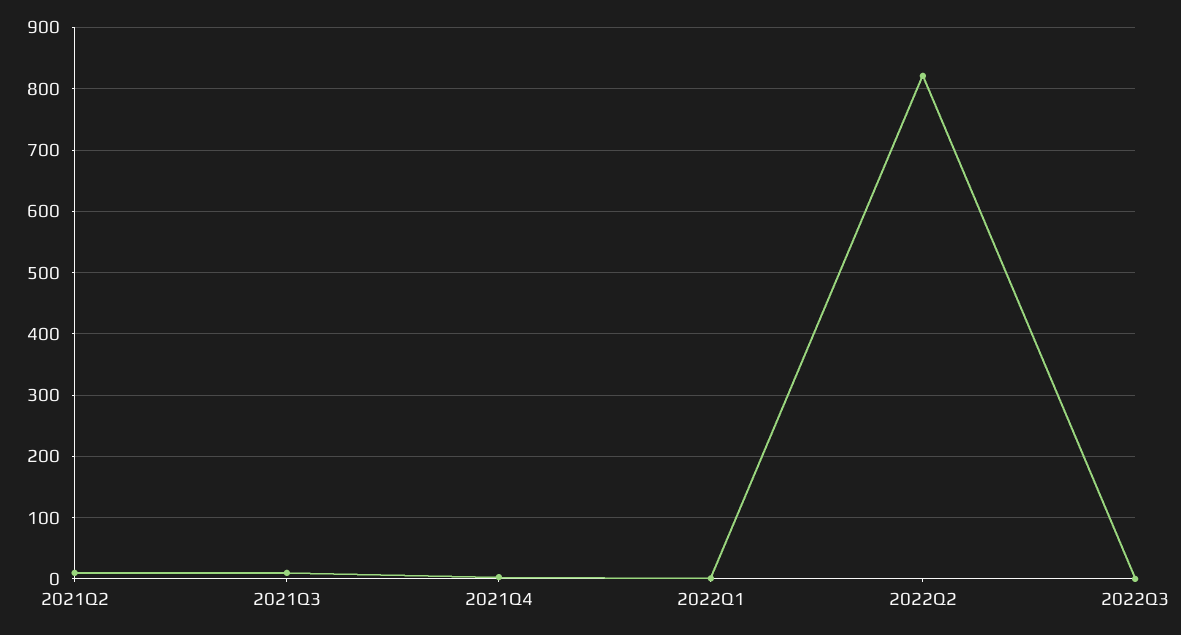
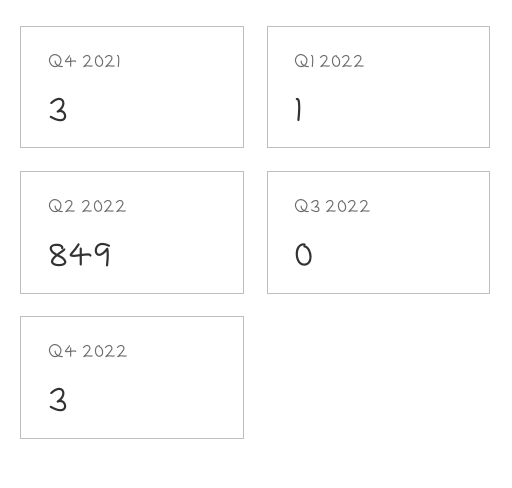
2021Q2: 10 -> none
2021Q3: 10 -> none
2022Q2: 820 -> 849
Q4 2022: none -> 3

